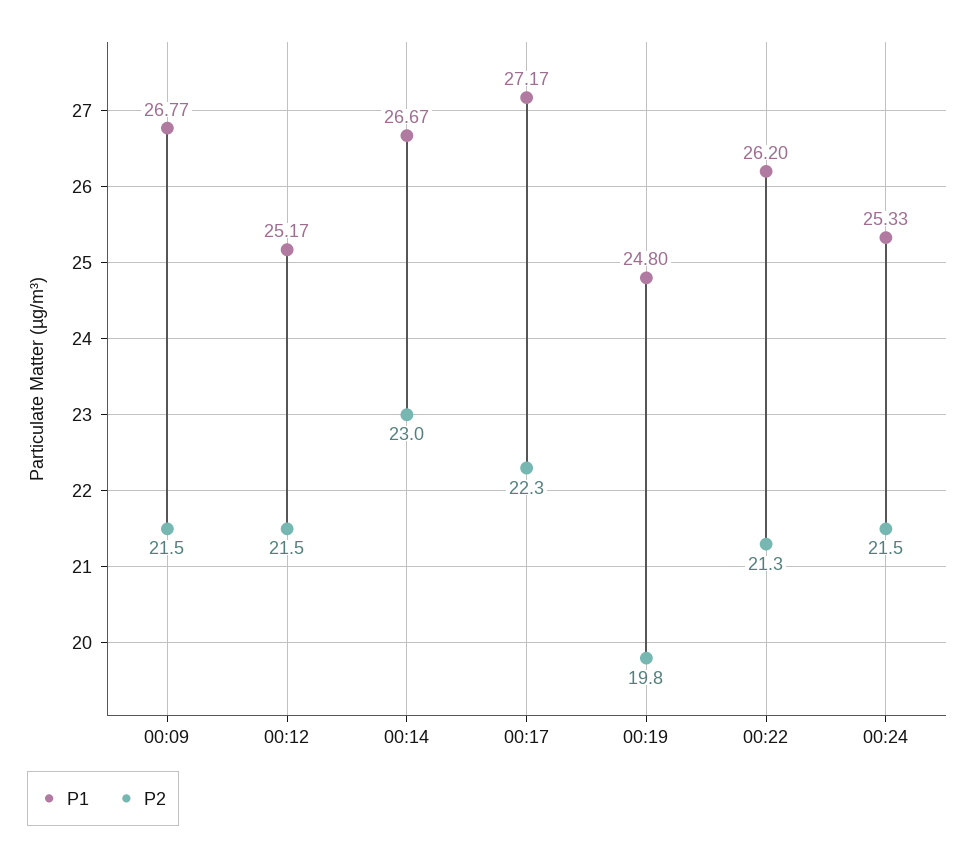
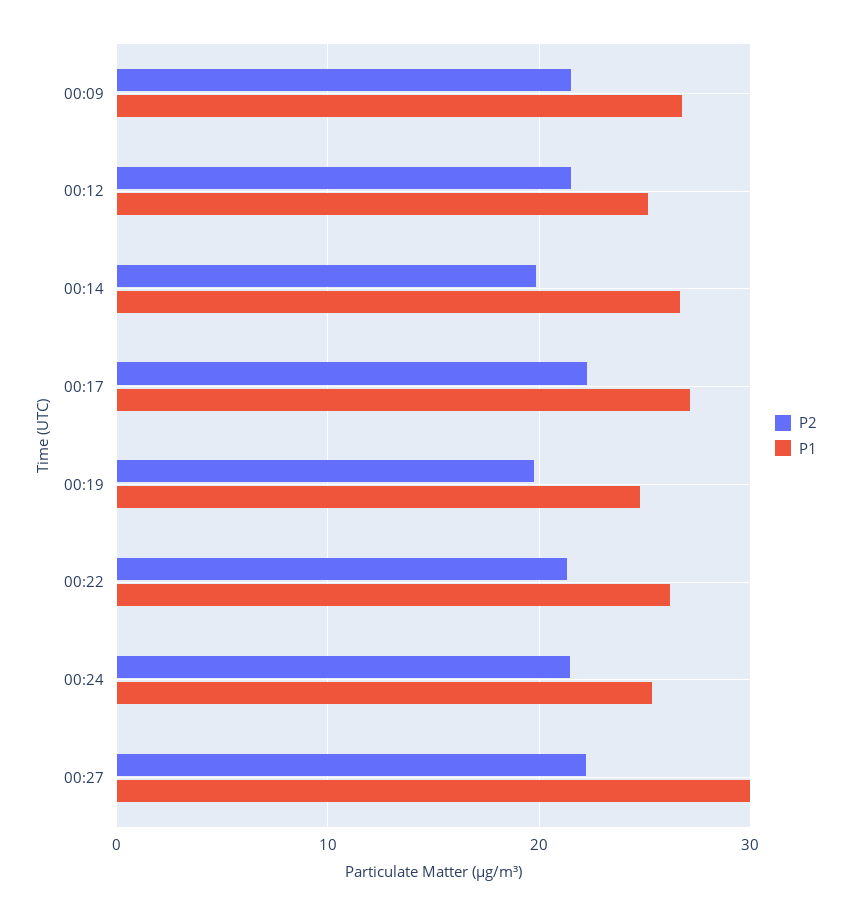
P2, 00:14: 23 -> 20
P2, 00:27: none -> 22
P1, 00:27: none -> 30

